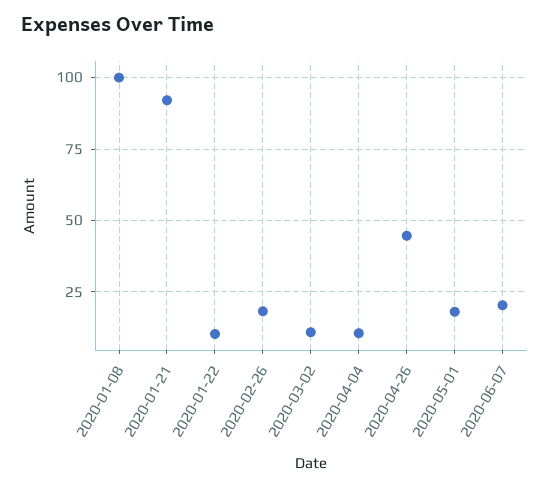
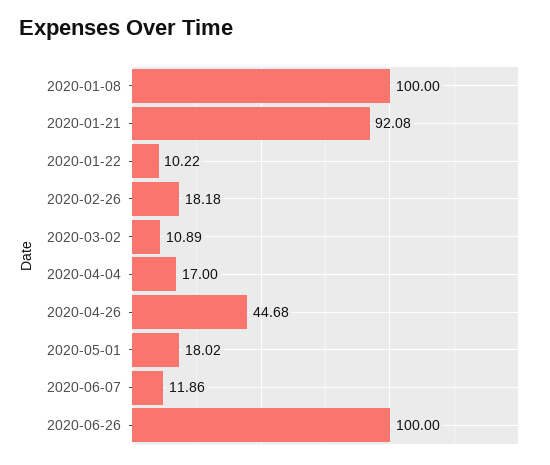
2020-04-04: 10 -> 17
2020-06-07: 20 -> 11.86
2020-06-26: none -> 100

